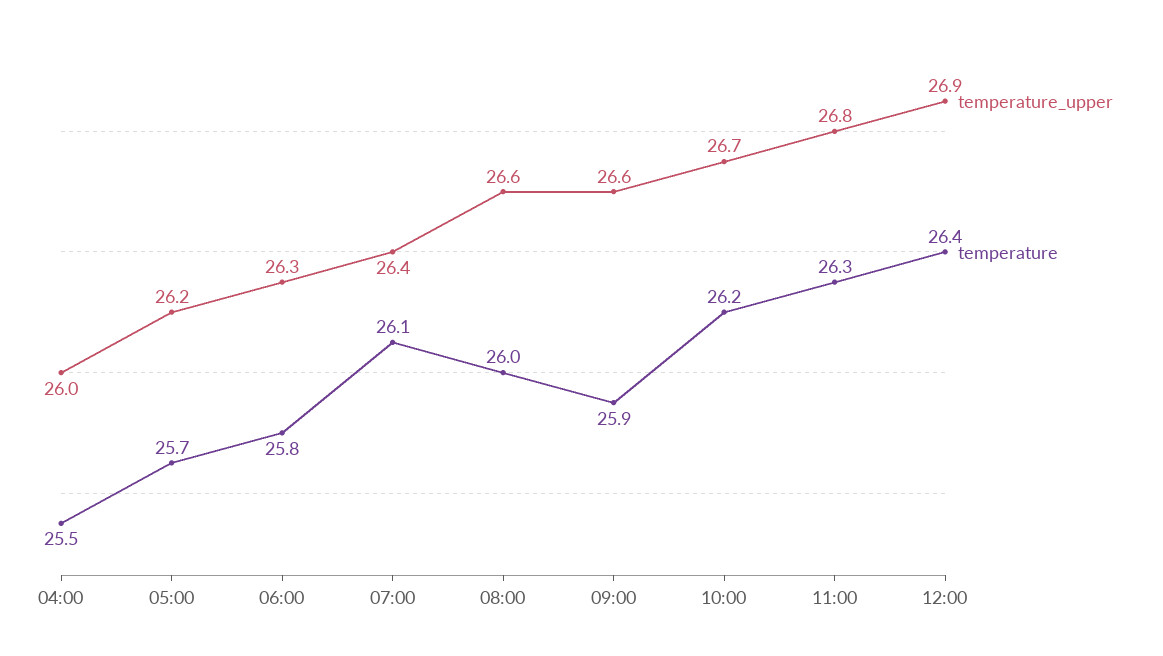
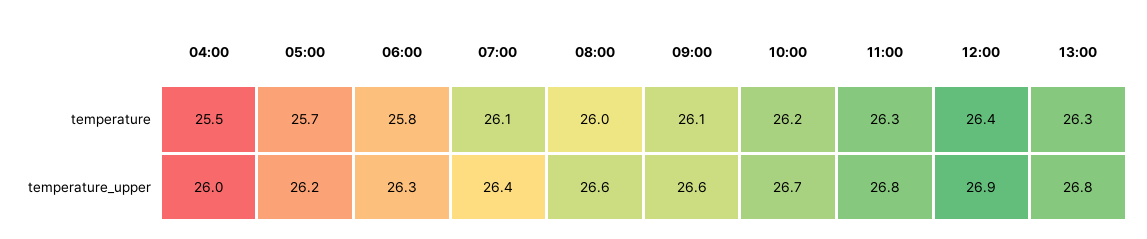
temperature, 09:00: 25.9 -> 26.1
temperature, 13:00: none -> 26.3
temperature_upper, 13:00: none -> 26.8

